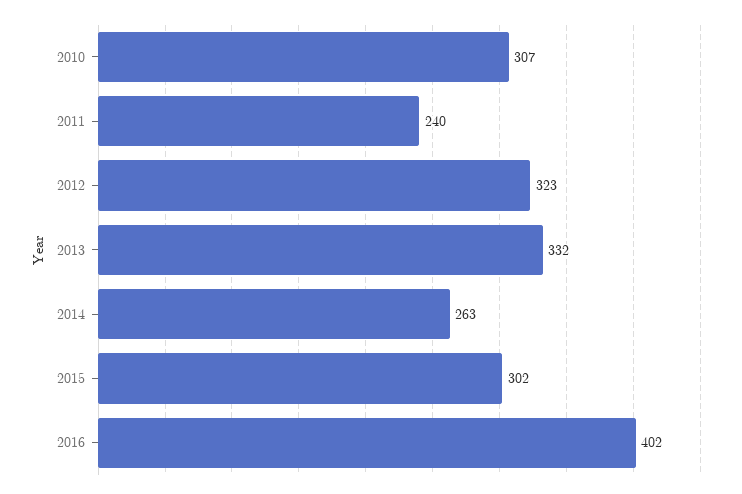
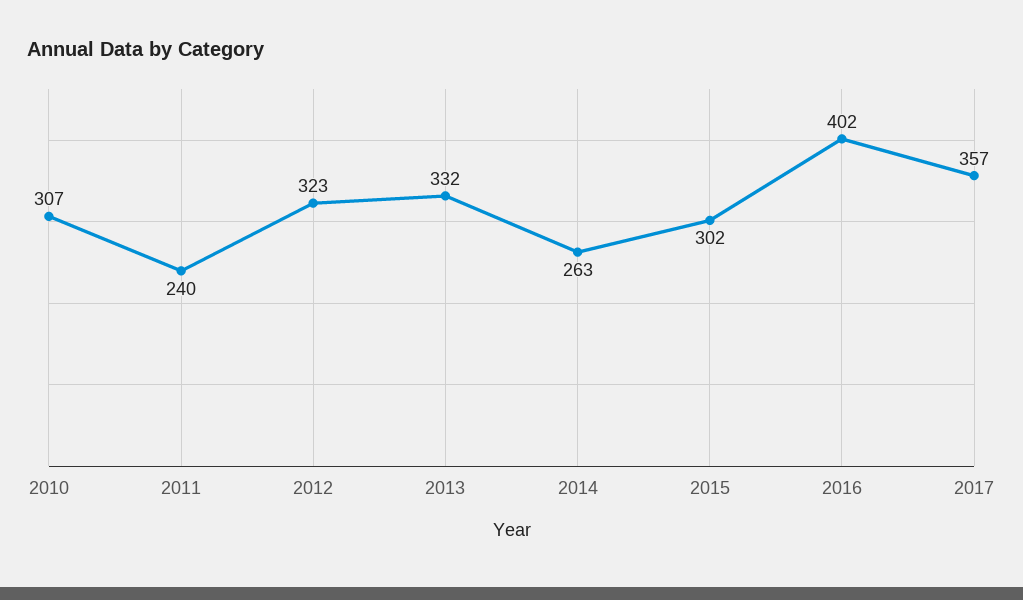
2017: none -> 357

